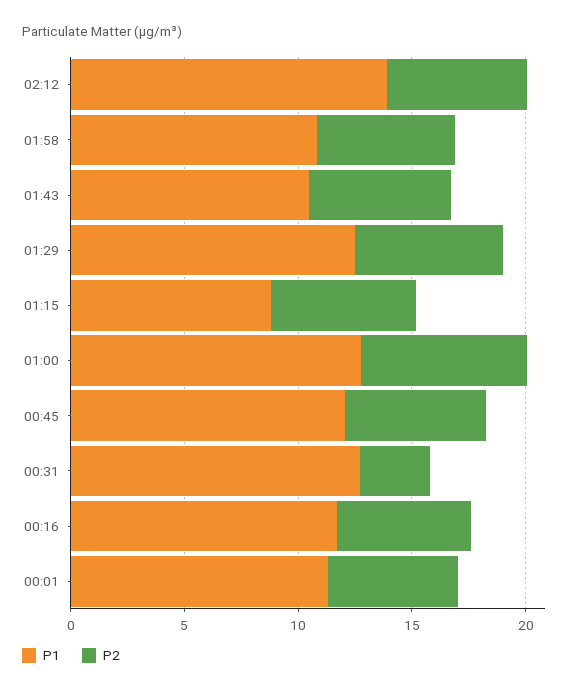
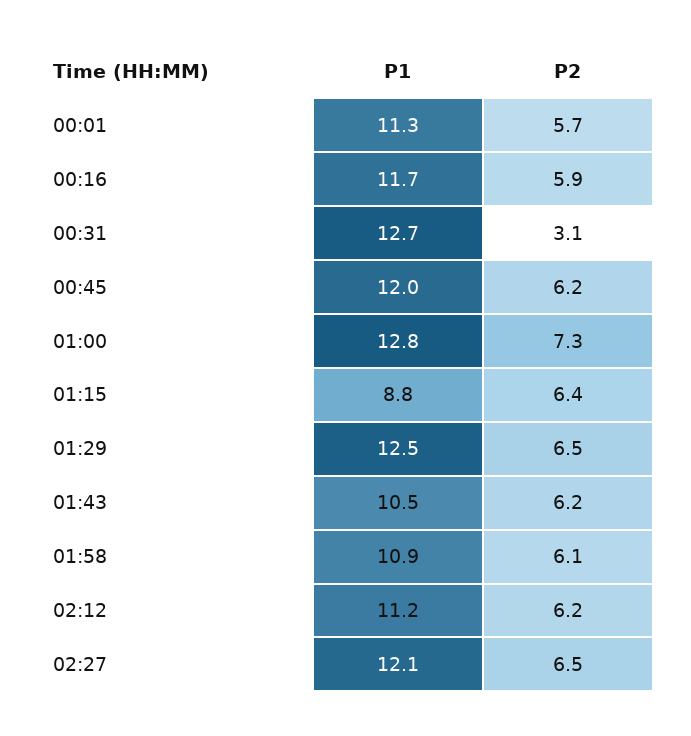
P1, 02:12: 14 -> 11.2
P1, 02:27: none -> 12.1
P2, 02:27: none -> 6.5

